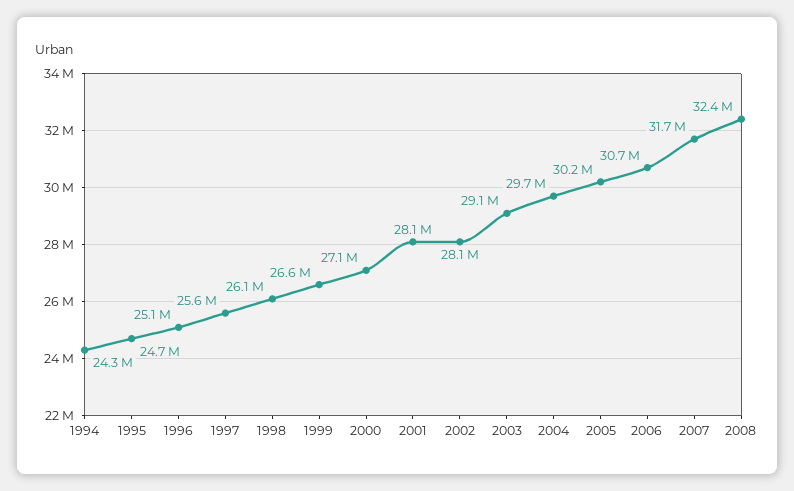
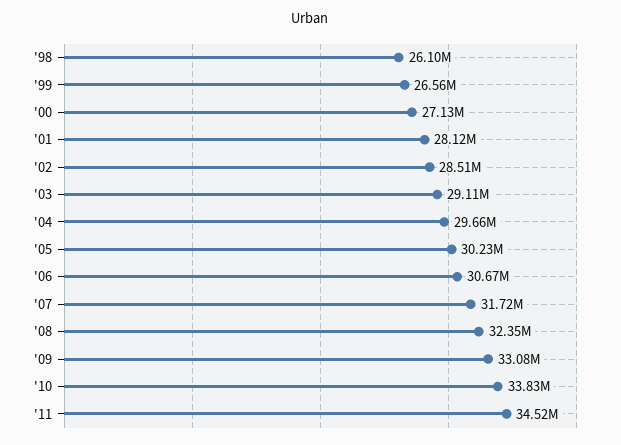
1994: 24300000 -> none
1995: 24700000 -> none
1996: 25100000 -> none
1997: 25600000 -> none
2002: 28100000 -> 28510000
'09: none -> 33080000
'10: none -> 33830000
'11: none -> 34520000

